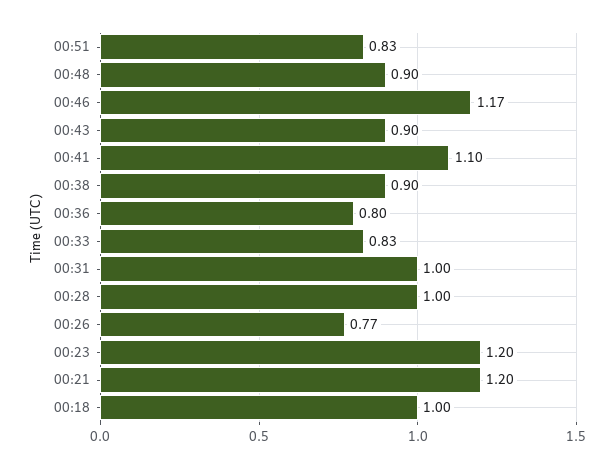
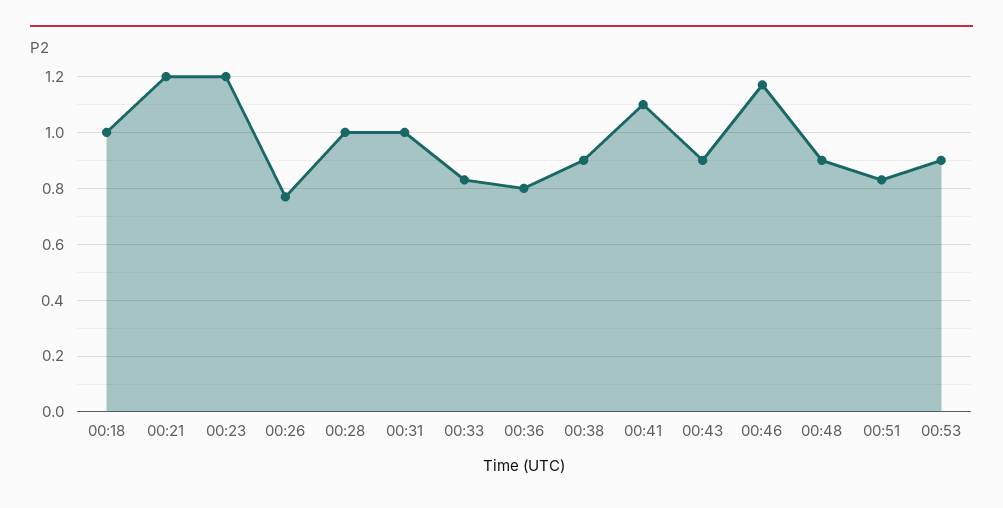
00:53: none -> 0.9

